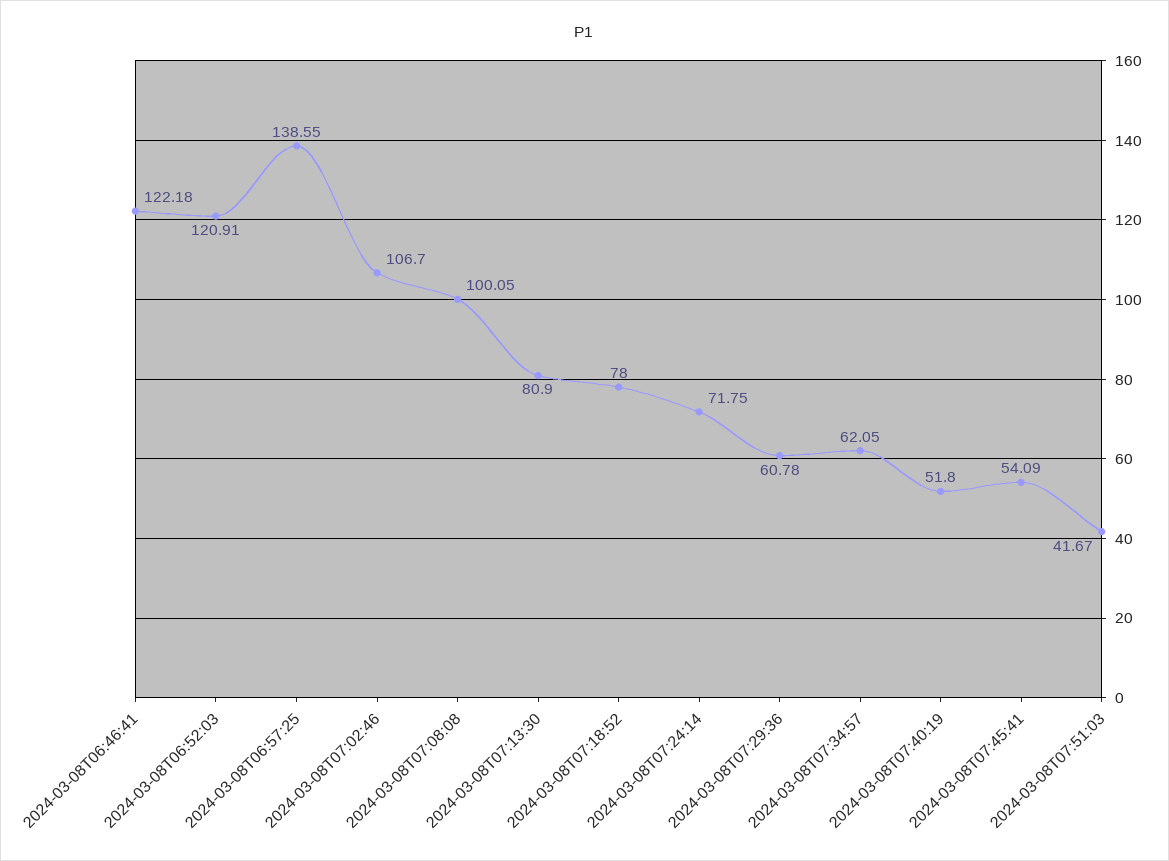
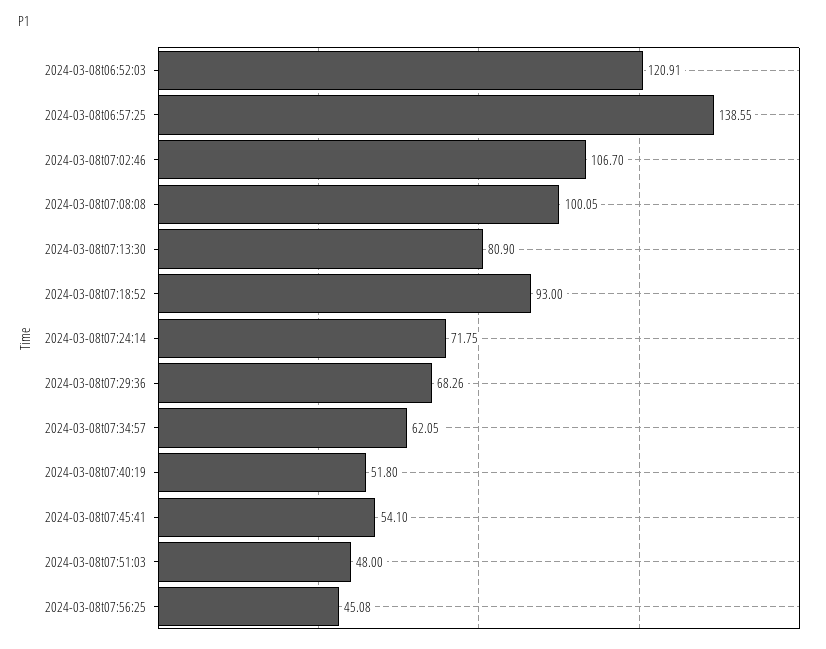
2024-03-08T06:46:41: 122.18 -> none
2024-03-08T07:18:52: 78 -> 93
2024-03-08T07:29:36: 60.78 -> 68.26
2024-03-08T07:45:41: 54.09 -> 54.1
2024-03-08T07:51:03: 41.67 -> 48
2024-03-08t07:56:25: none -> 45.08

